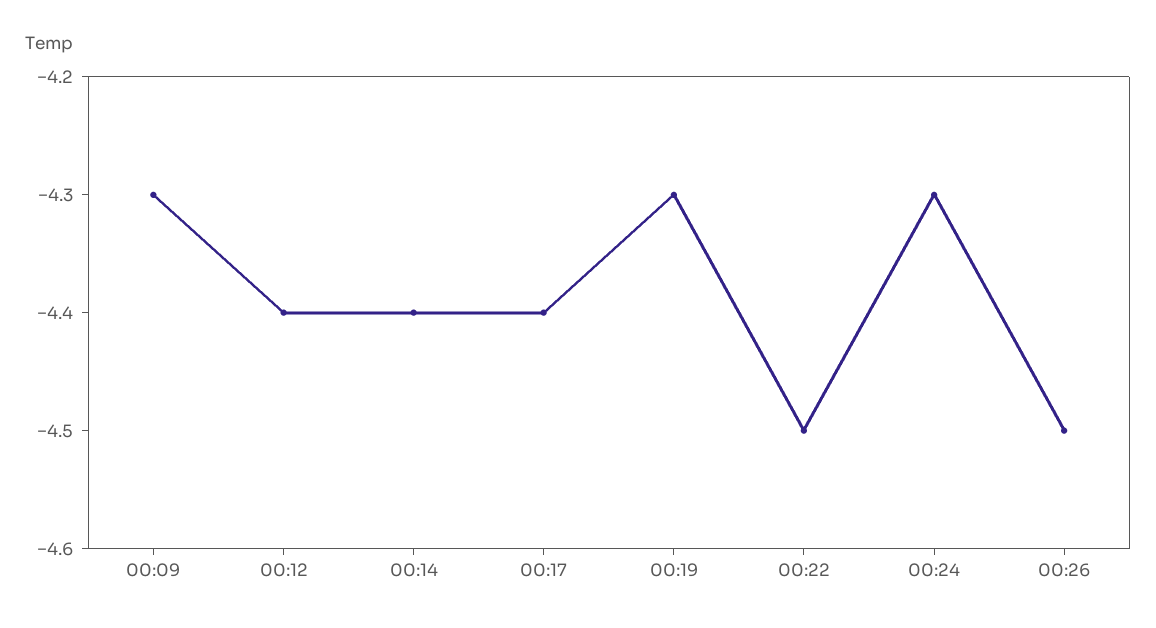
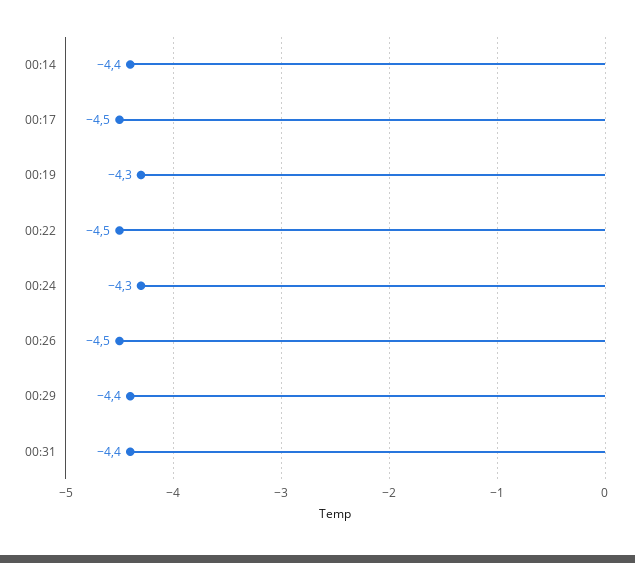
00:09: -4.3 -> none
00:12: -4.4 -> none
00:17: -4.4 -> -4.5
00:29: none -> -4.4
00:31: none -> -4.4

